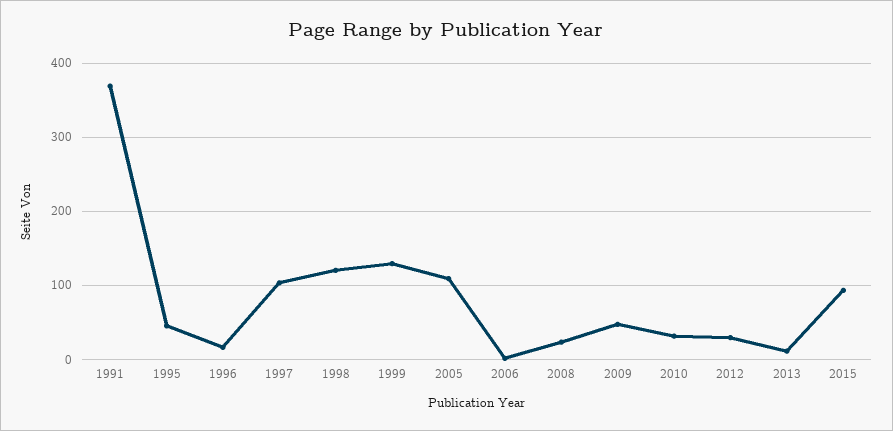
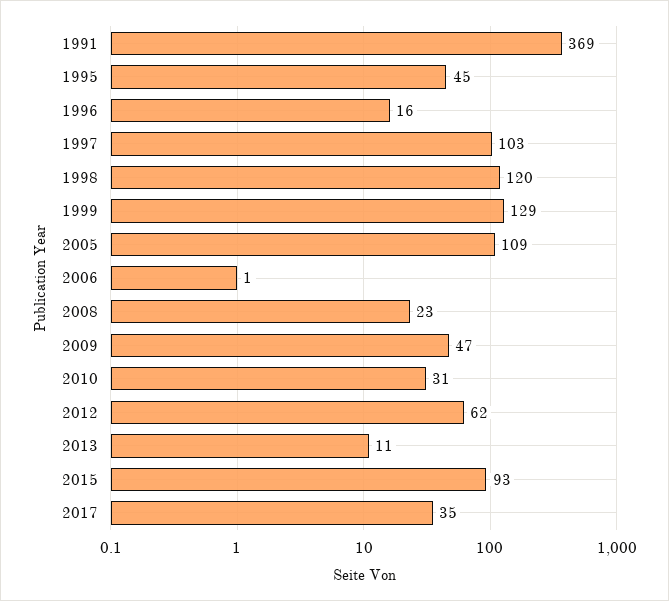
2012: 30 -> 62
2017: none -> 35

